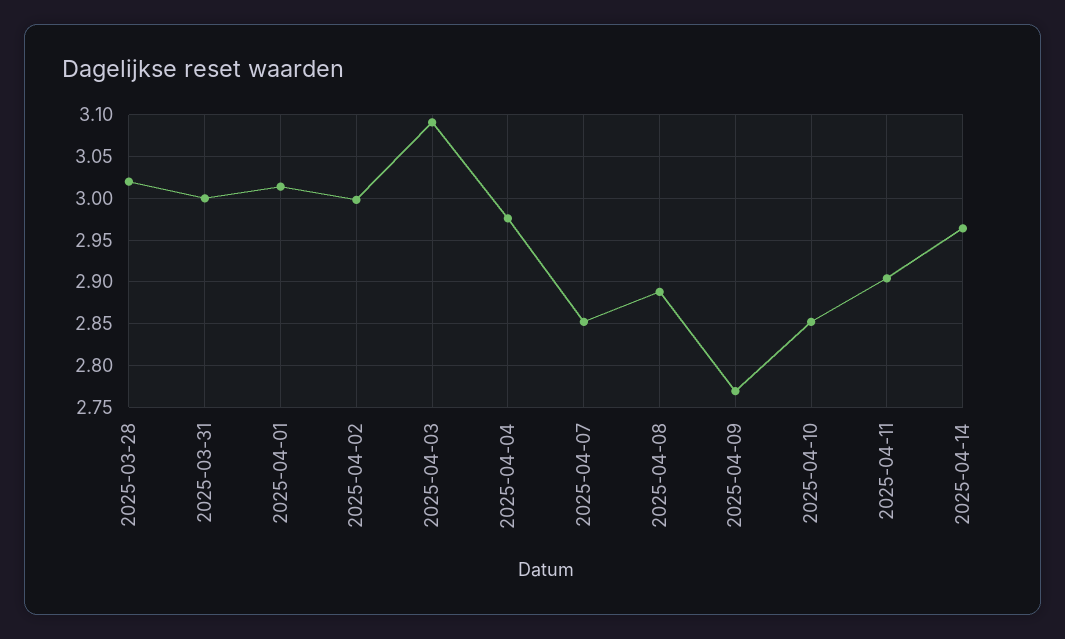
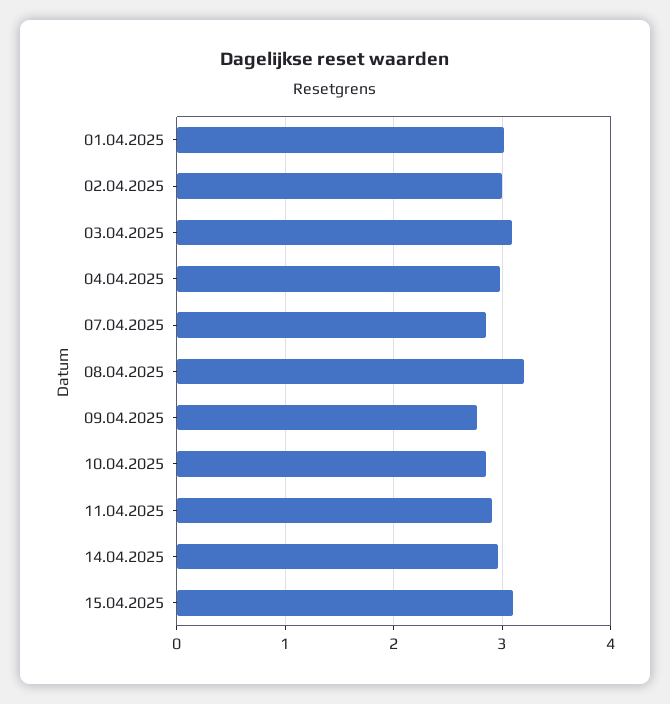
2025-03-28: 3.02 -> none
2025-03-31: 3 -> none
2025-04-08: 2.89 -> 3.2
15.04.2025: none -> 3.1

